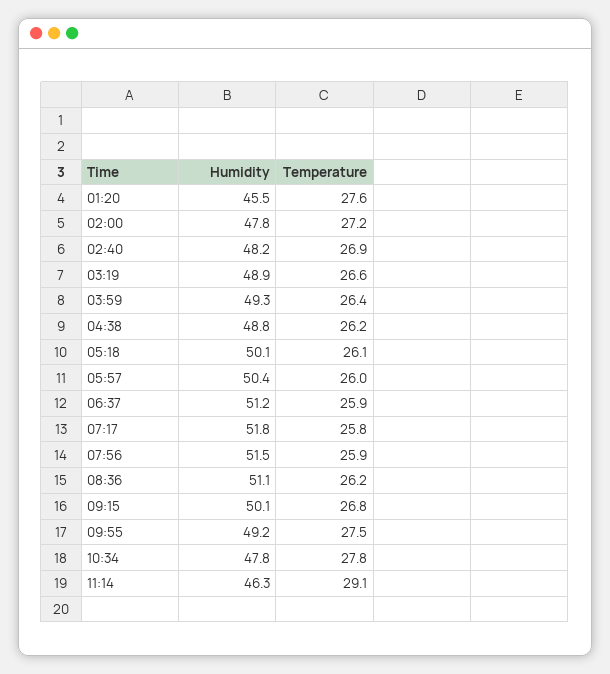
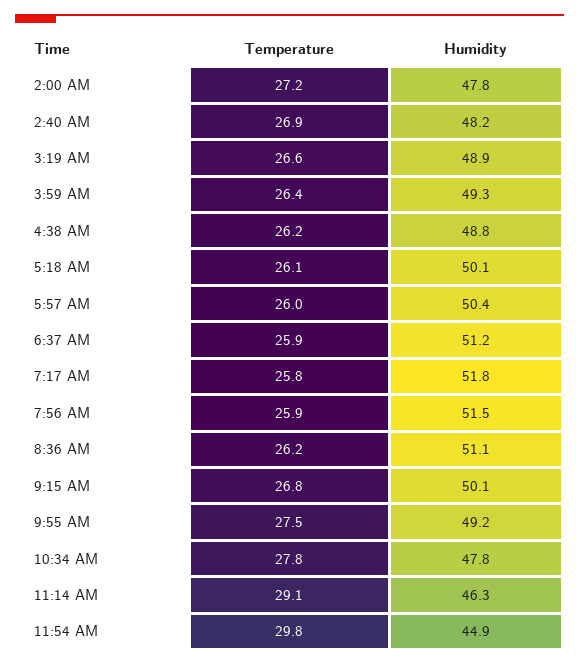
Humidity, 01:20: 45.5 -> none
Temperature, 01:20: 27.6 -> none
Temperature, 11:54 AM: none -> 29.8
Humidity, 11:54 AM: none -> 44.9

